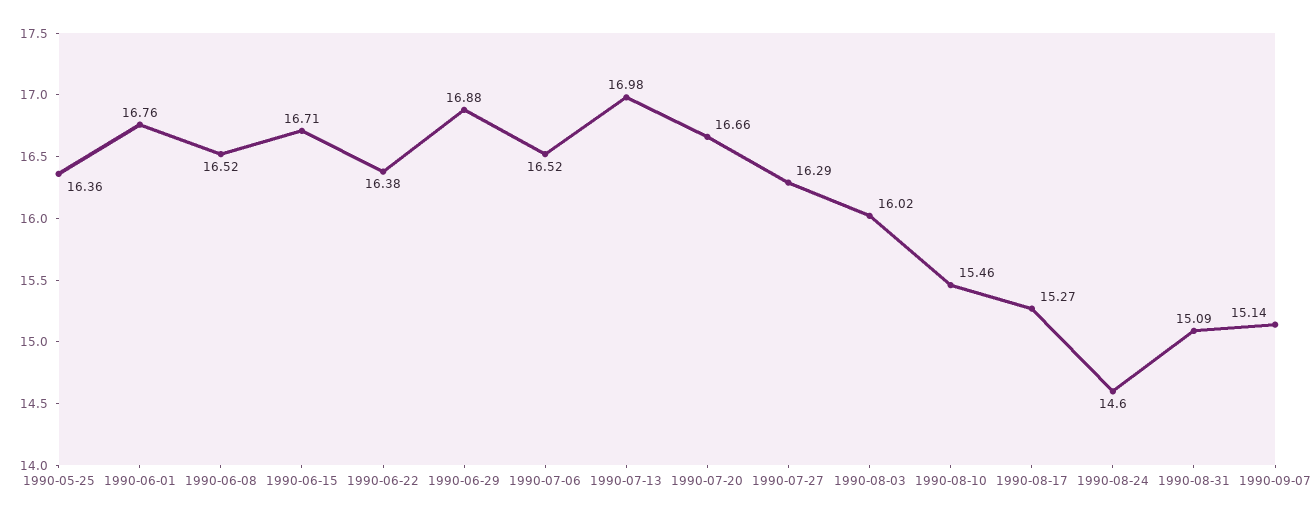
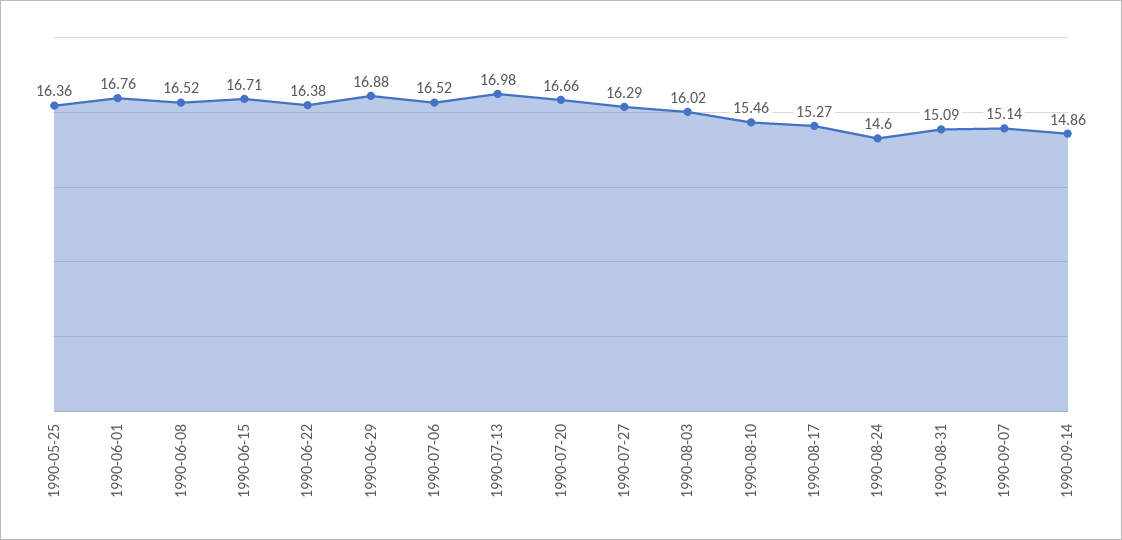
1990-09-14: none -> 14.86

